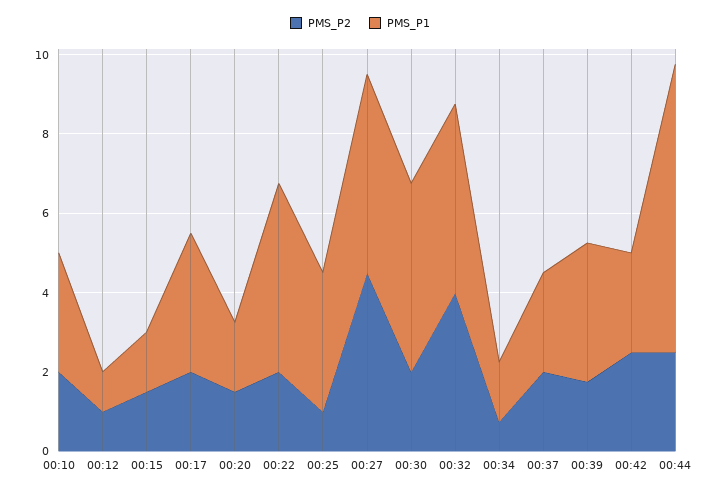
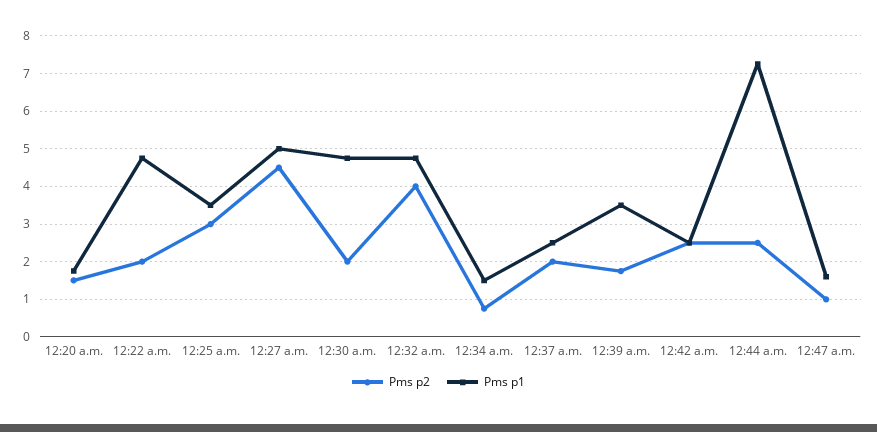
PMS_P2, 00:10: 2 -> none
PMS_P1, 00:10: 3 -> none
PMS_P2, 00:12: 1 -> none
PMS_P1, 00:12: 1 -> none
PMS_P2, 00:15: 1.5 -> none
PMS_P1, 00:15: 1.5 -> none
PMS_P2, 00:17: 2 -> none
PMS_P1, 00:17: 3.5 -> none
PMS_P2, 00:25: 1 -> 3
PMS_P2, 12:47 a.m.: none -> 1
PMS_P1, 12:47 a.m.: none -> 1.6

